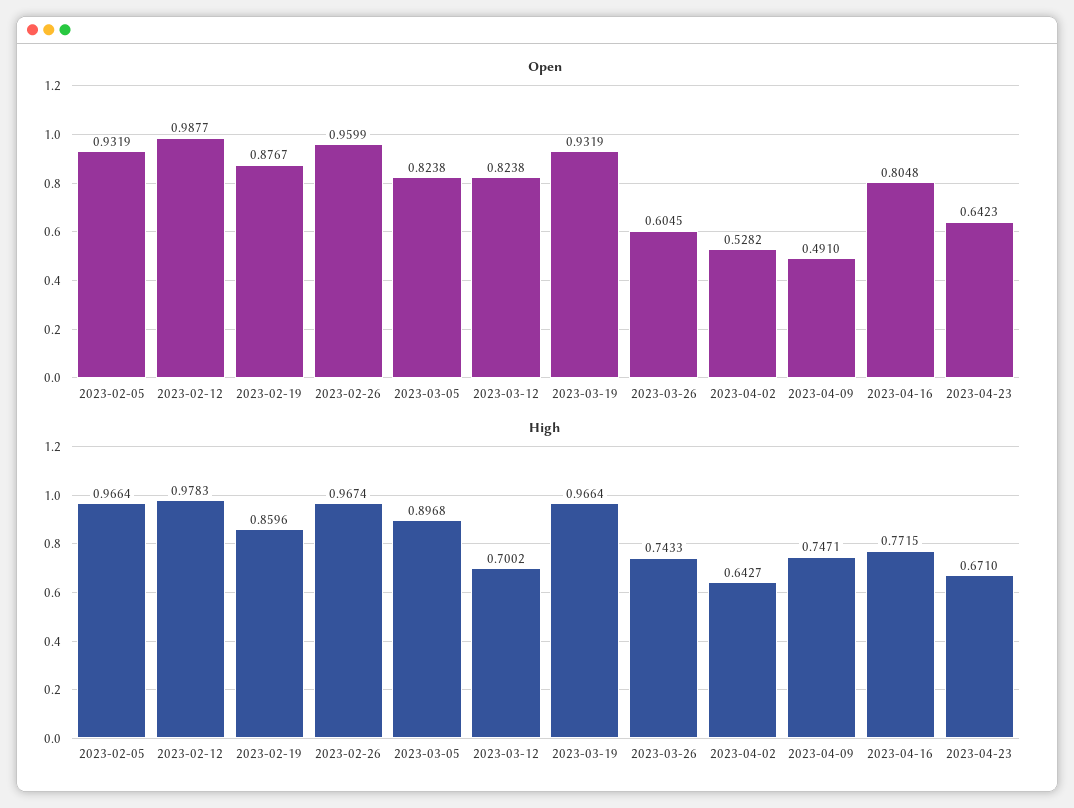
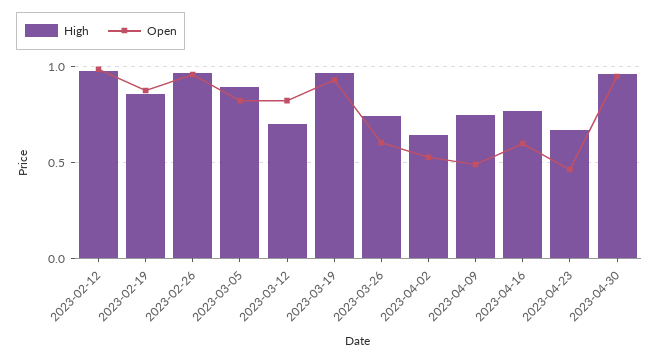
Open, 2023-02-05: 0.9319 -> none
Open, 2023-04-16: 0.8048 -> 0.6
Open, 2023-04-23: 0.6423 -> 0.45
High, 2023-02-05: 0.9664 -> none
High, 2023-04-30: none -> 0.95
Open, 2023-04-30: none -> 0.95

